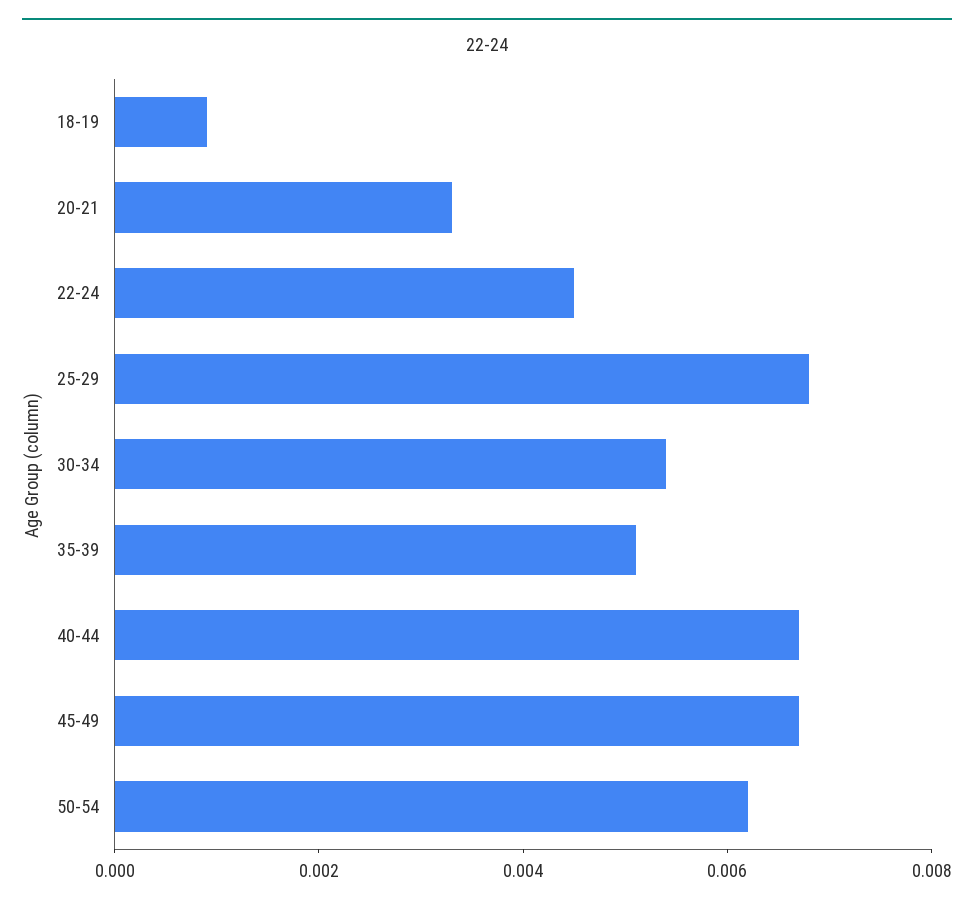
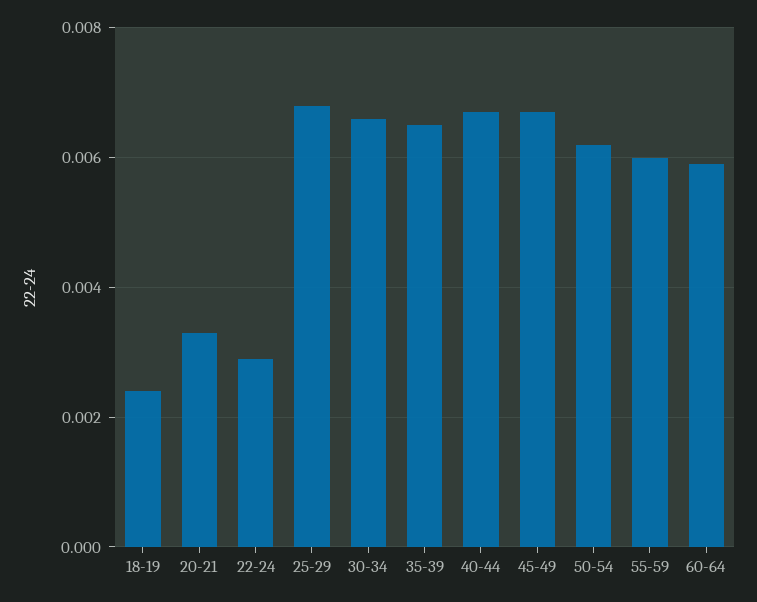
18-19: 0.001 -> 0.0025
22-24: 0.0045 -> 0.003
30-34: 0.0055 -> 0.0065
35-39: 0.005 -> 0.0065
55-59: none -> 0.006
60-64: none -> 0.006

